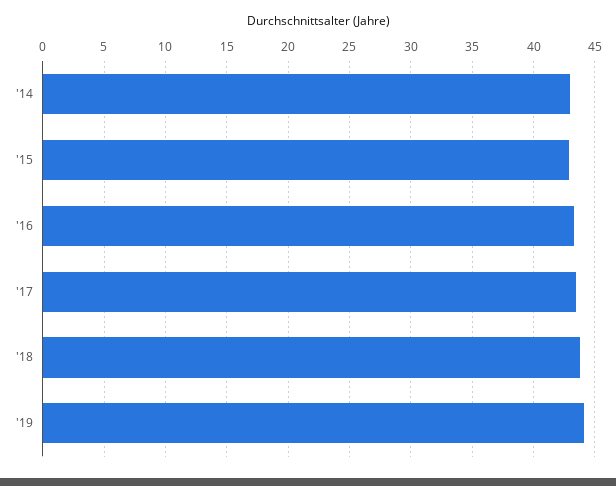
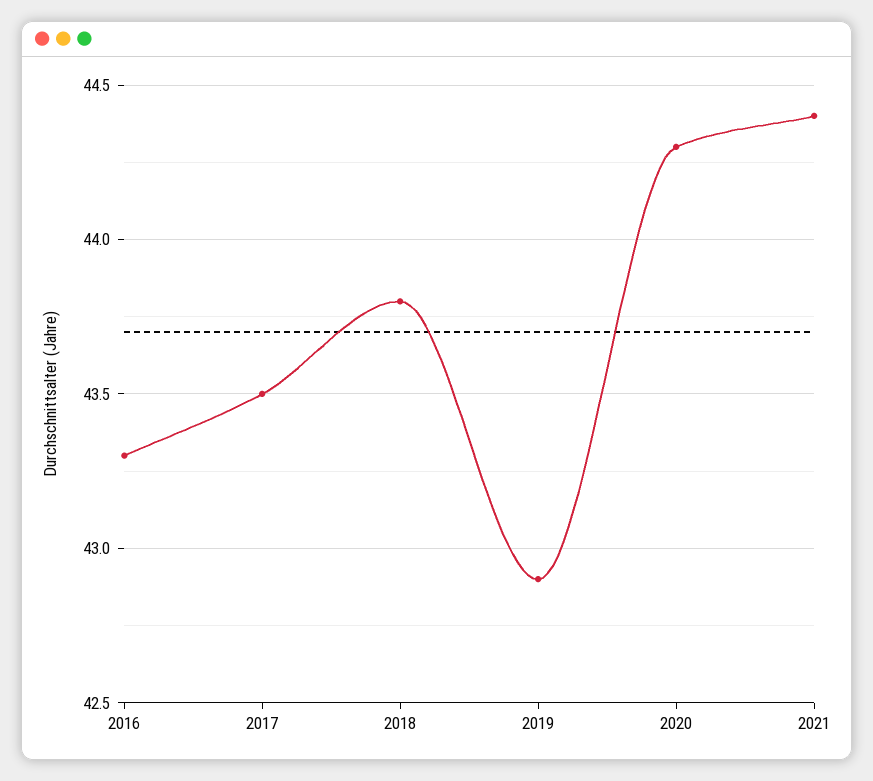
'14: 43 -> none
'15: 43 -> none
'19: 44 -> 42.9
2020: none -> 44.3
2021: none -> 44.4

